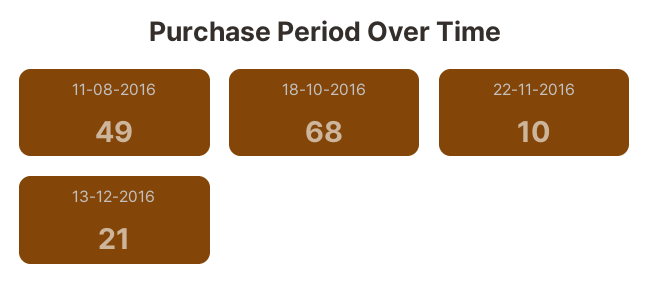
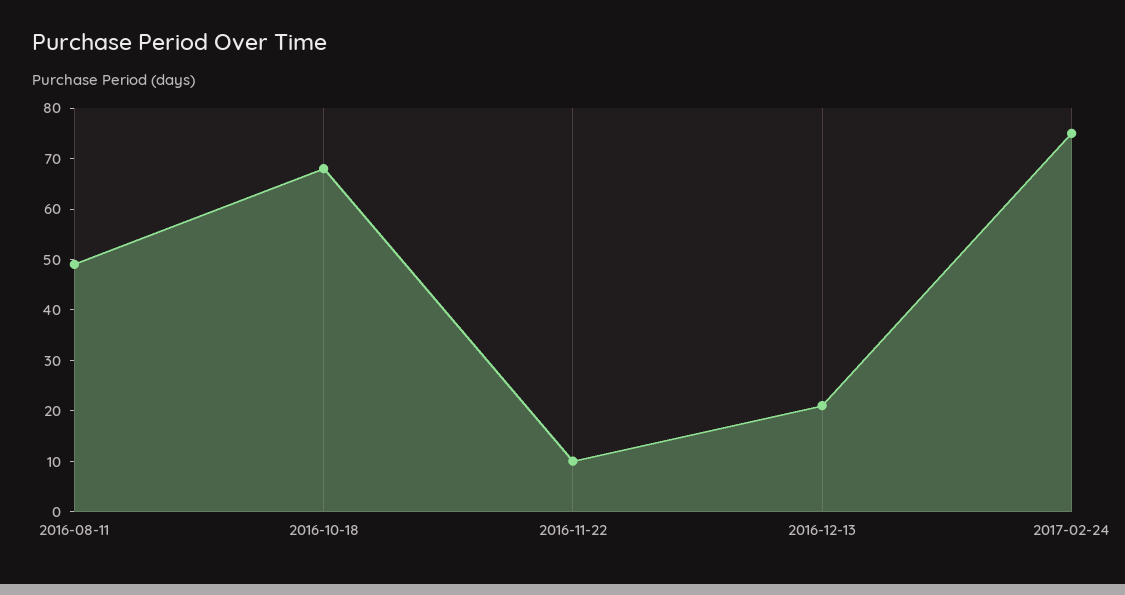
2017-02-24: none -> 75

